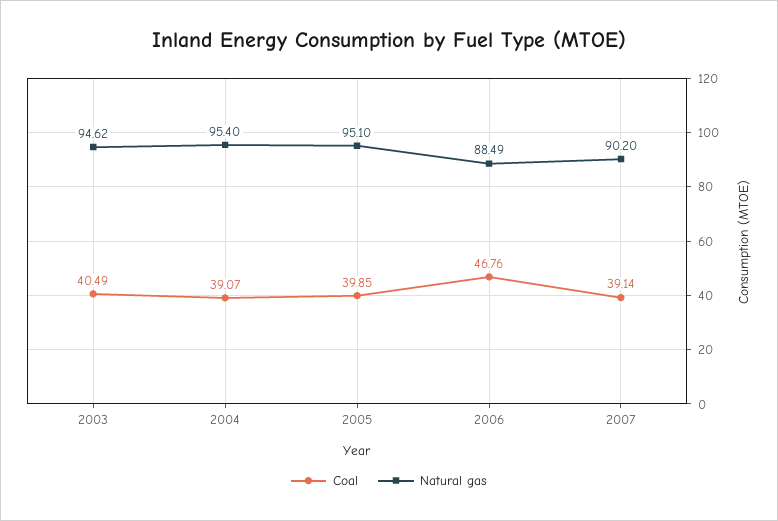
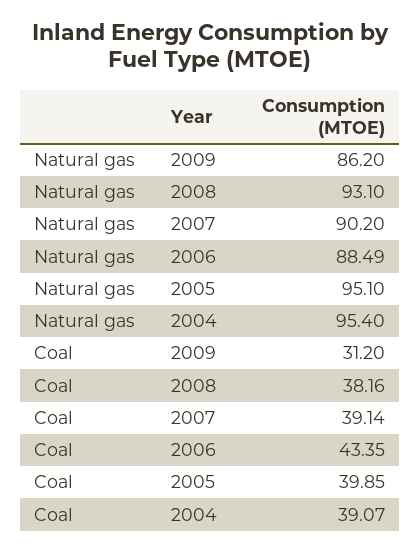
Coal, 2003: 40.49 -> none
Natural gas, 2003: 94.62 -> none
Coal, 2006: 46.76 -> 43.35
Natural gas, 2009: none -> 86.2
Natural gas, 2008: none -> 93.1
Coal, 2009: none -> 31.2
Coal, 2008: none -> 38.16

